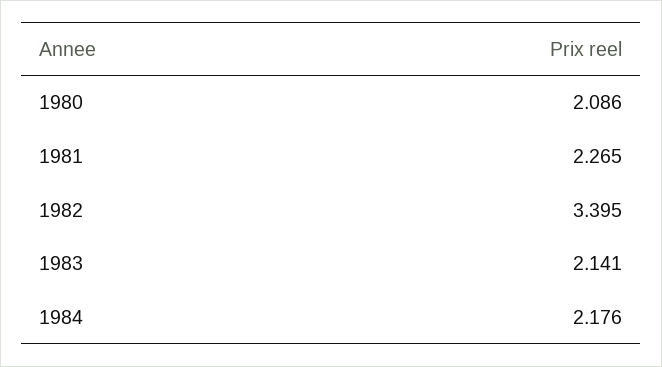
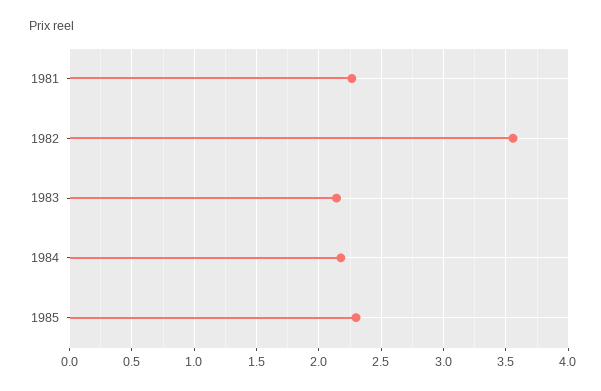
1980: 2.086 -> none
1982: 3.395 -> 3.55
1985: none -> 2.3

